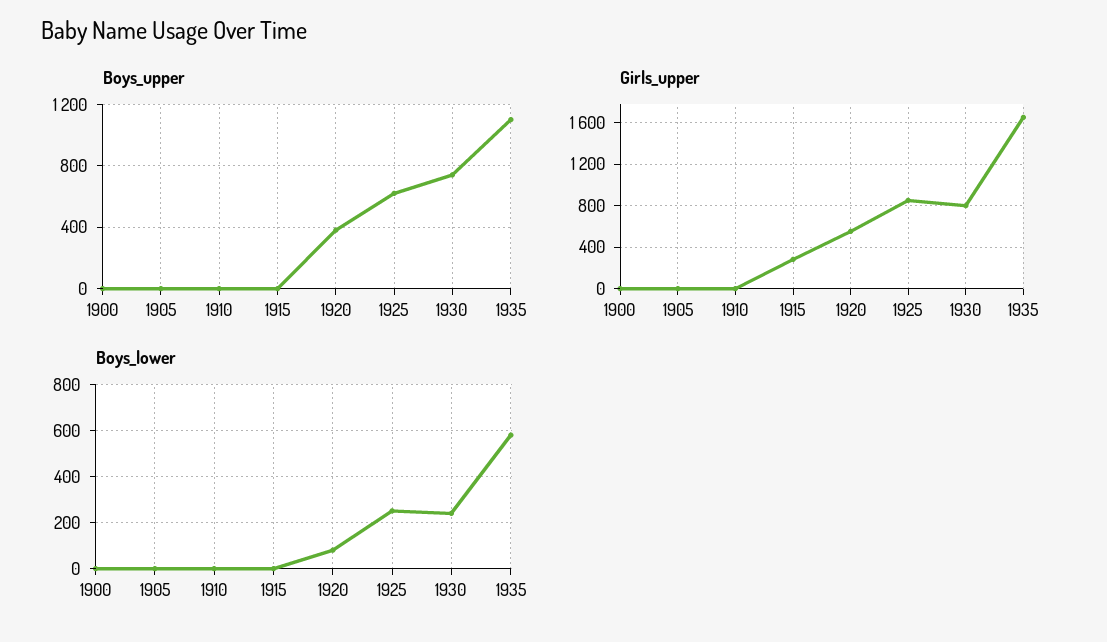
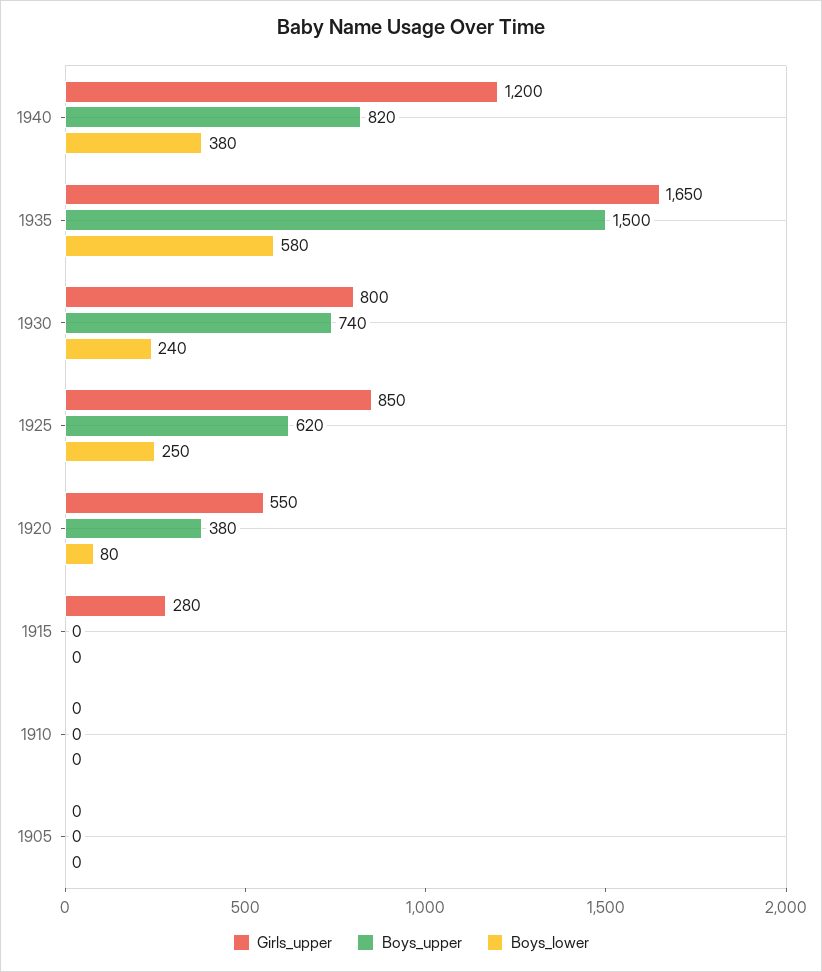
Boys_upper, 1900: 0 -> none
Boys_upper, 1935: 1100 -> 1500
Girls_upper, 1900: 0 -> none
Boys_lower, 1900: 0 -> none
Girls_upper, 1940: none -> 1200
Boys_upper, 1940: none -> 820
Boys_lower, 1940: none -> 380

